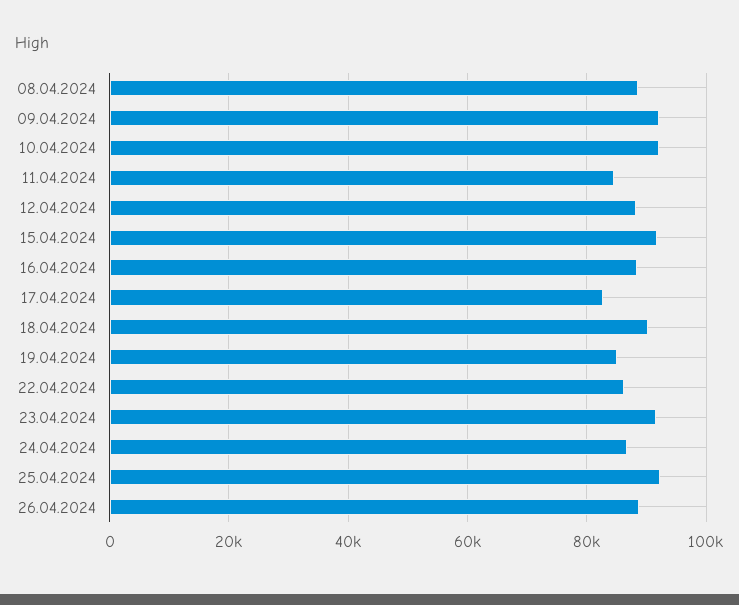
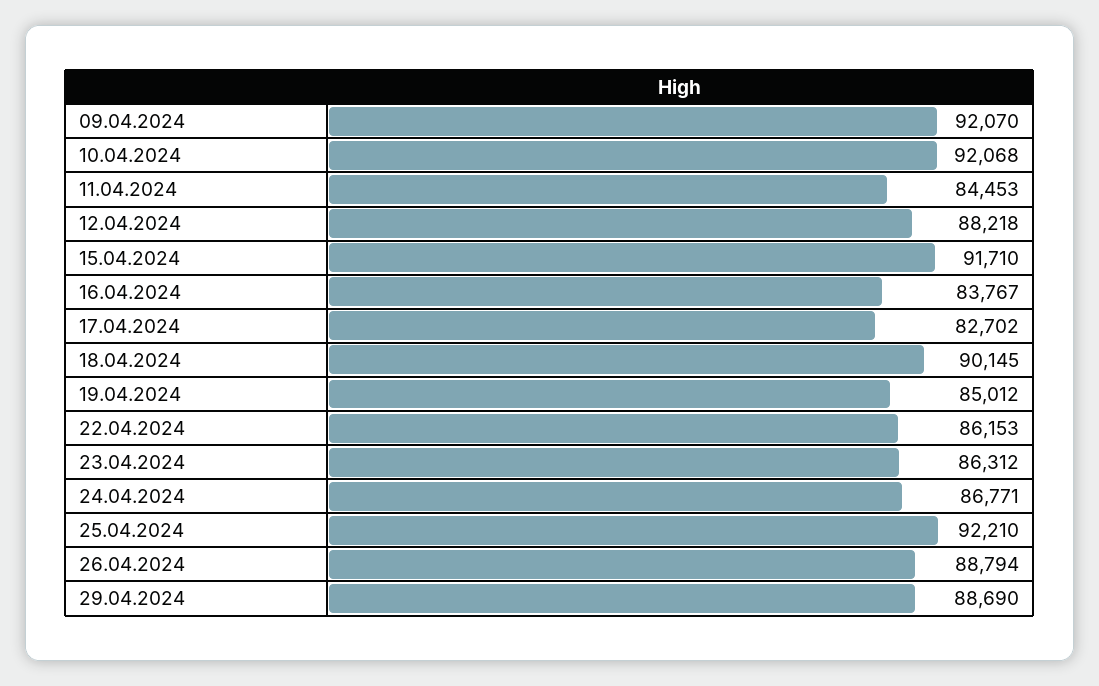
08.04.2024: 88000 -> none
16.04.2024: 88000 -> 83767
23.04.2024: 92000 -> 86312
29.04.2024: none -> 88690

